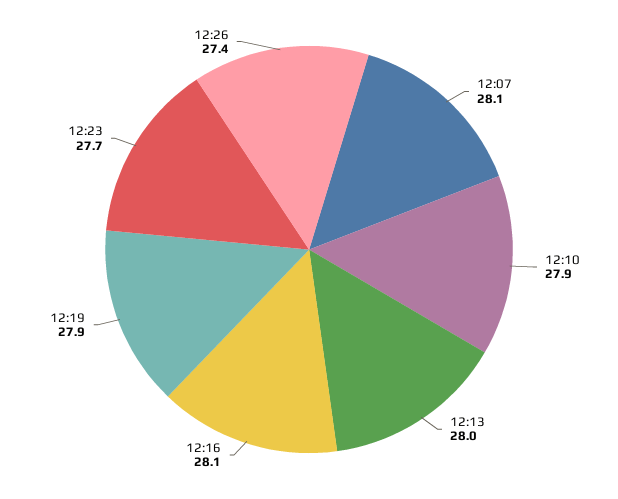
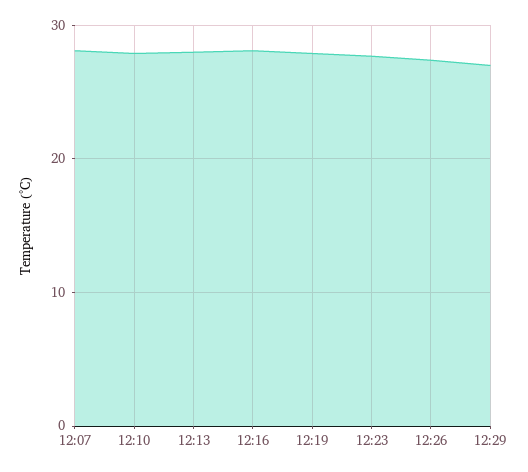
12:29: none -> 27

